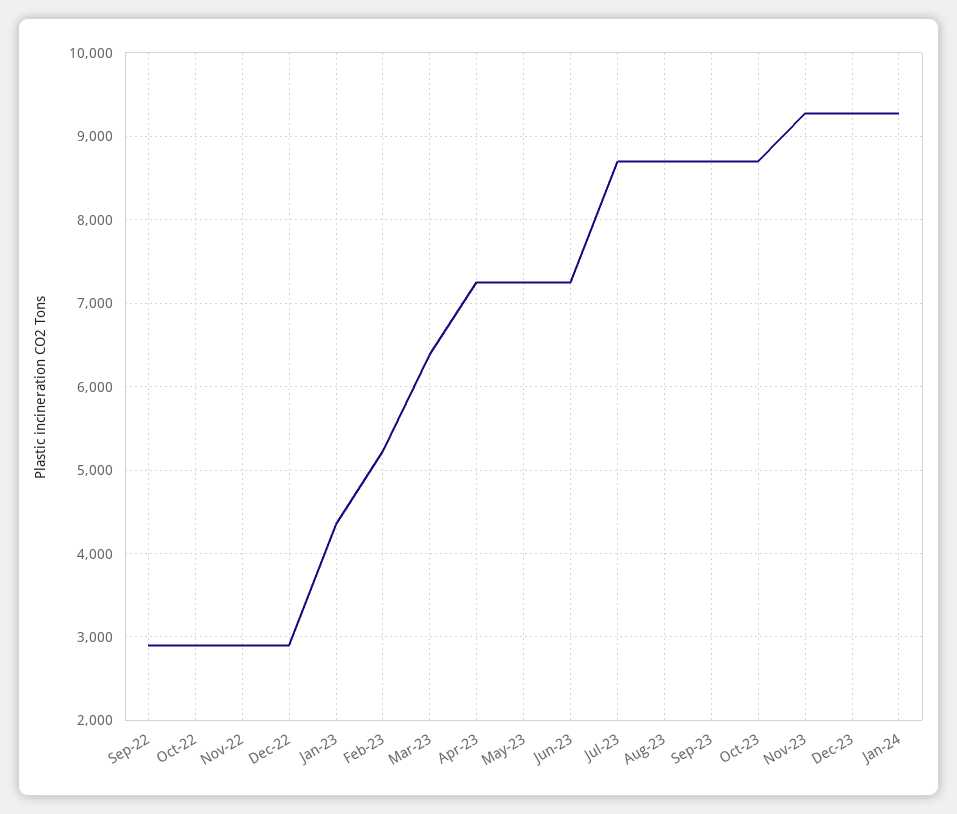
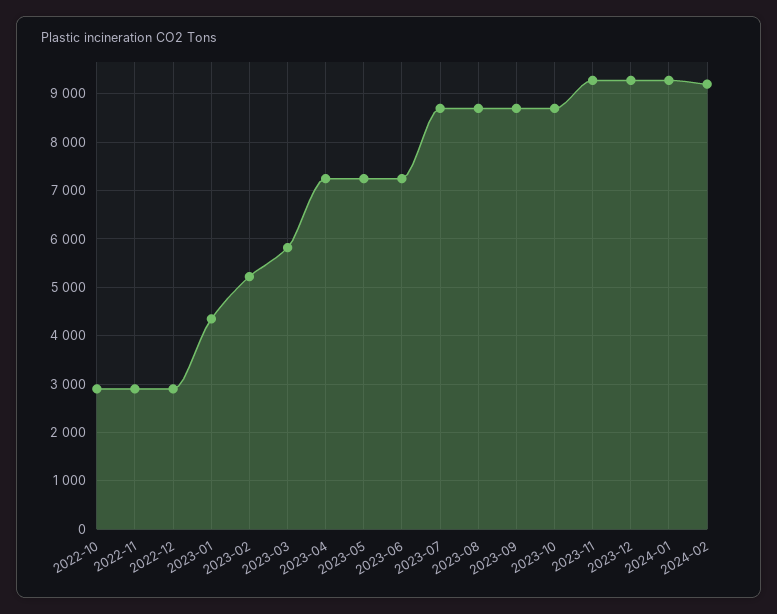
Sep-22: 2900 -> none
Mar-23: 6400 -> 5800
2024-02: none -> 9200

